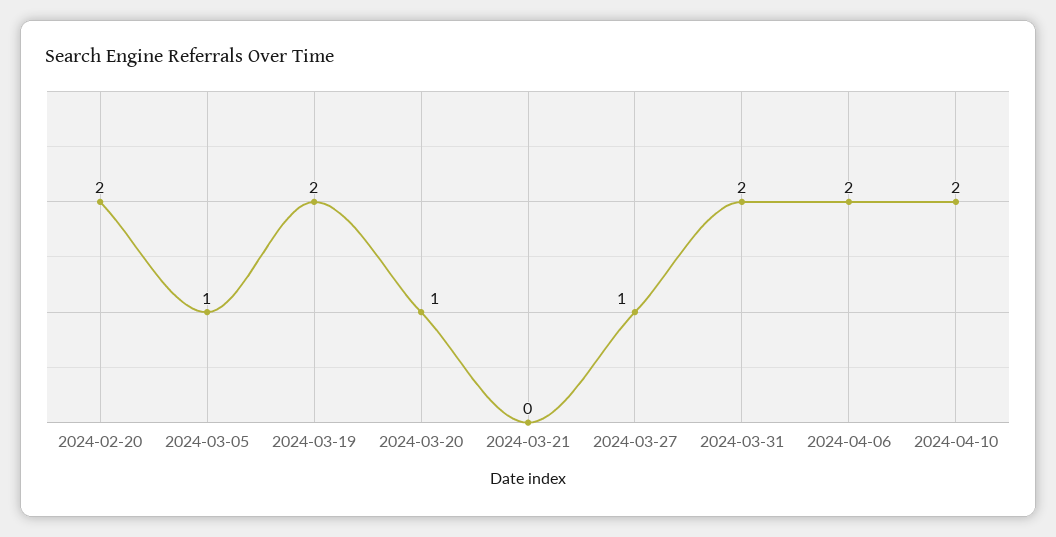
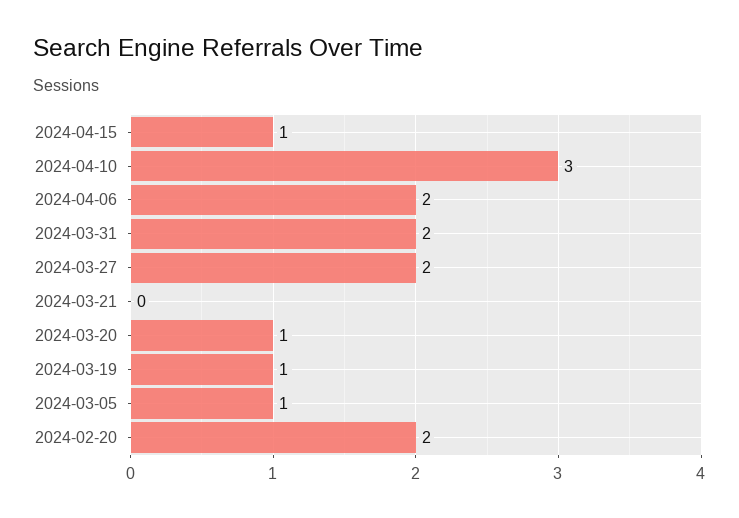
2024-03-19: 2 -> 1
2024-03-27: 1 -> 2
2024-04-10: 2 -> 3
2024-04-15: none -> 1

